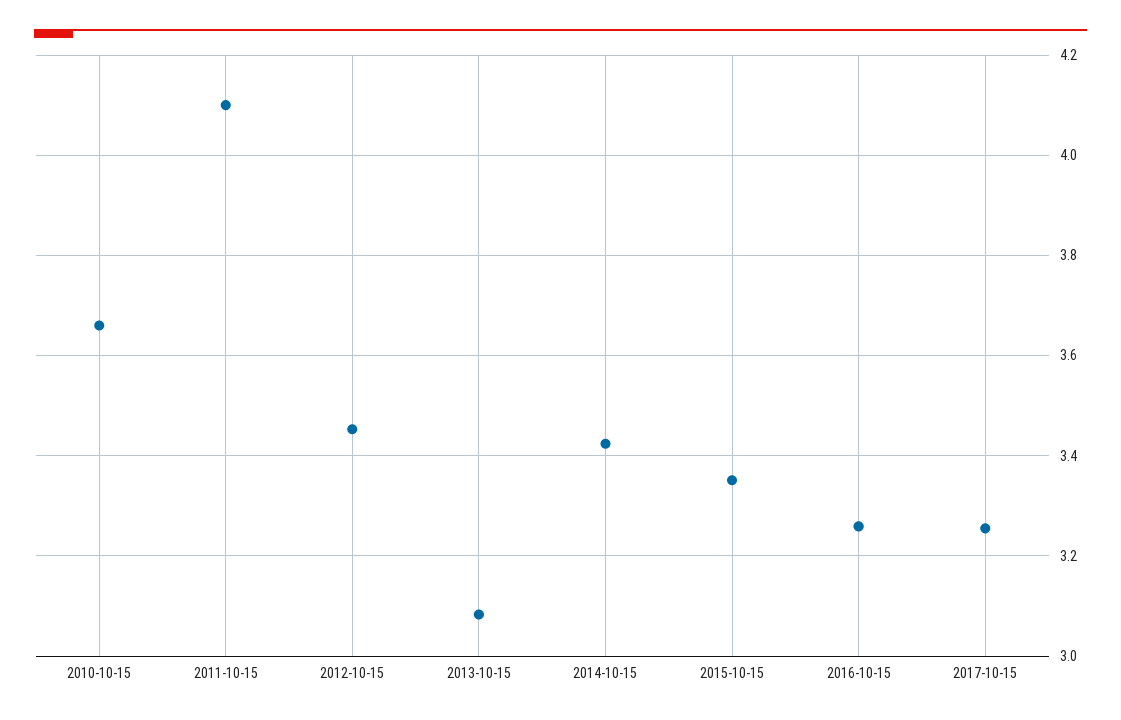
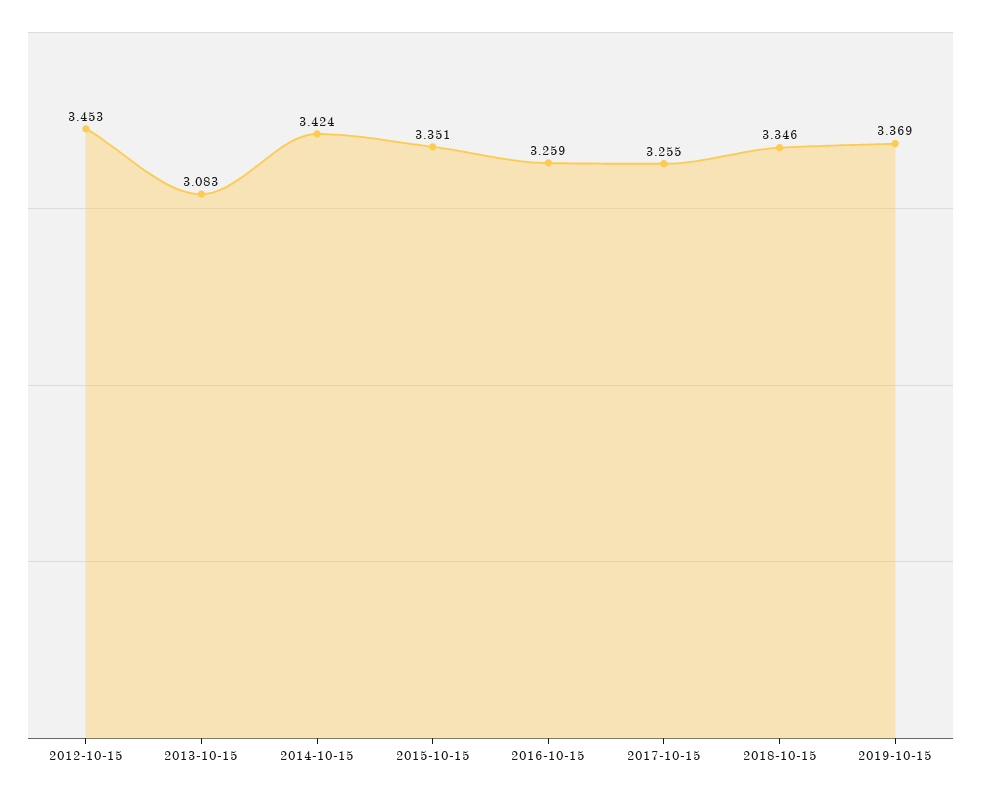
2010-10-15: 3.66 -> none
2011-10-15: 4.1 -> none
2018-10-15: none -> 3.346
2019-10-15: none -> 3.369

